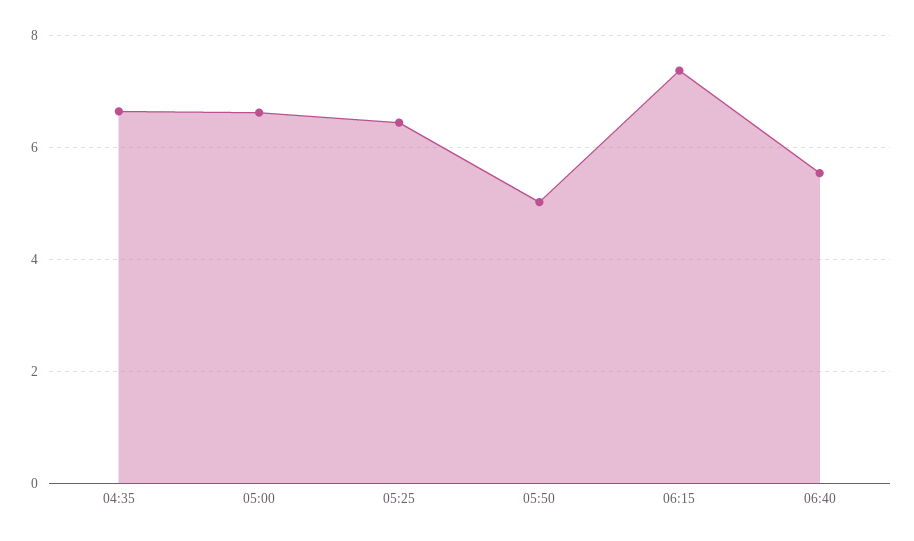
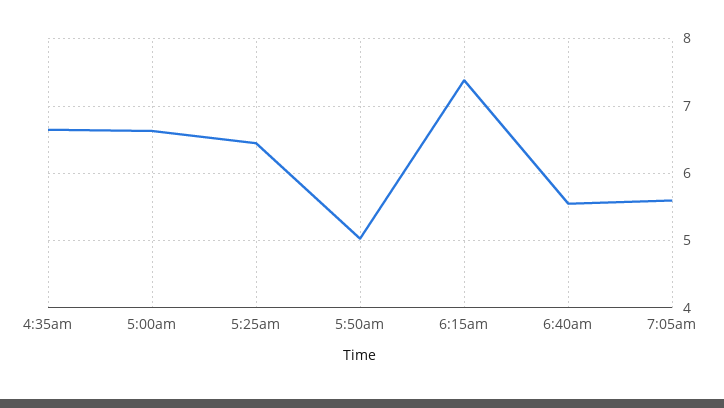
7:05am: none -> 5.6

